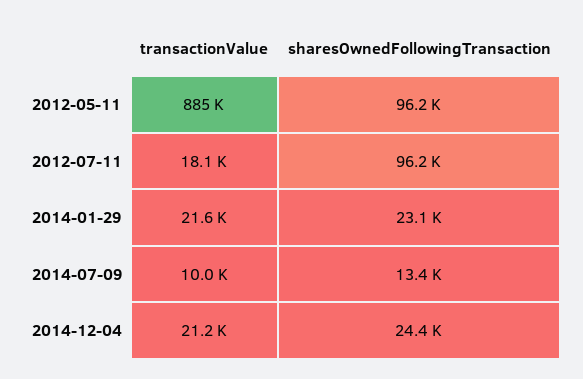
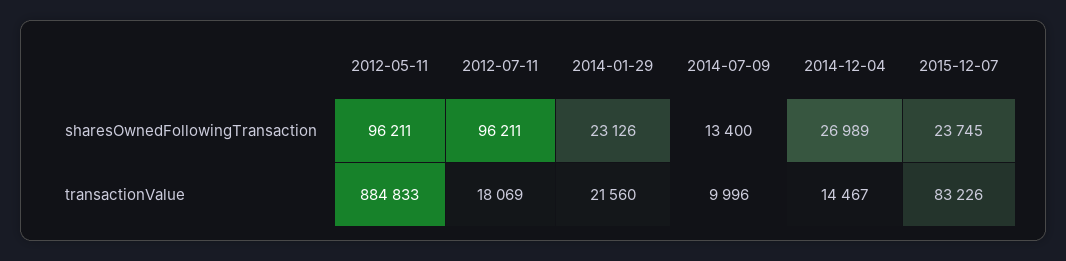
transactionValue, 2014-12-04: 21200 -> 14467
sharesOwnedFollowingTransaction, 2014-12-04: 24400 -> 26989
sharesOwnedFollowingTransaction, 2015-12-07: none -> 23745
transactionValue, 2015-12-07: none -> 83226

